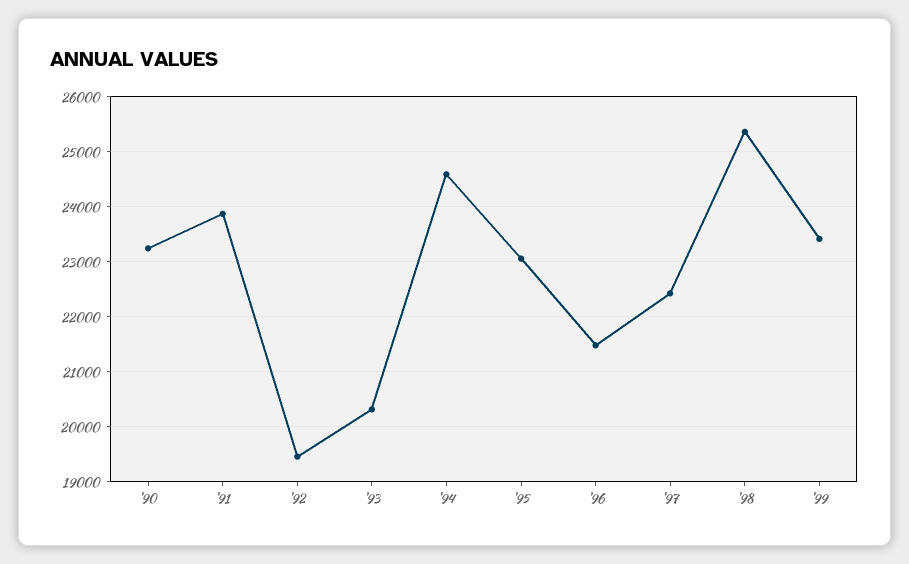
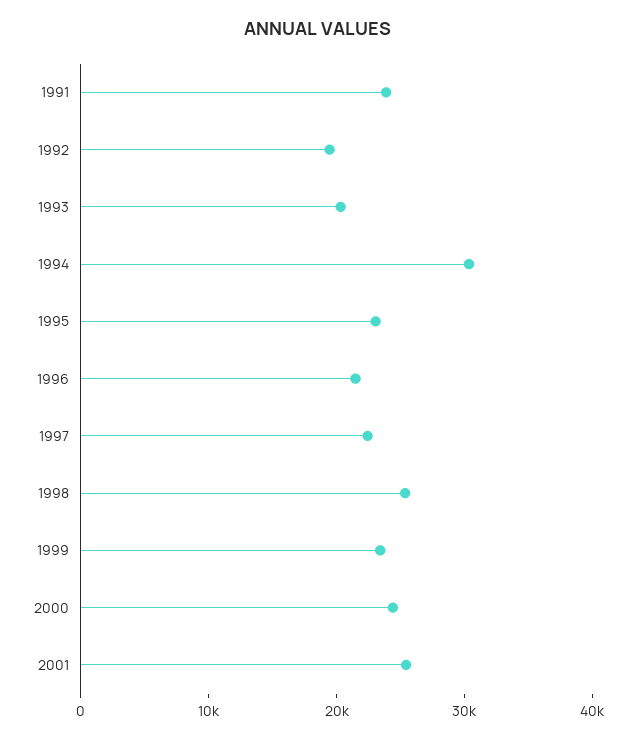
'90: 23200 -> none
'94: 24600 -> 30000
2000: none -> 24000
2001: none -> 26000

